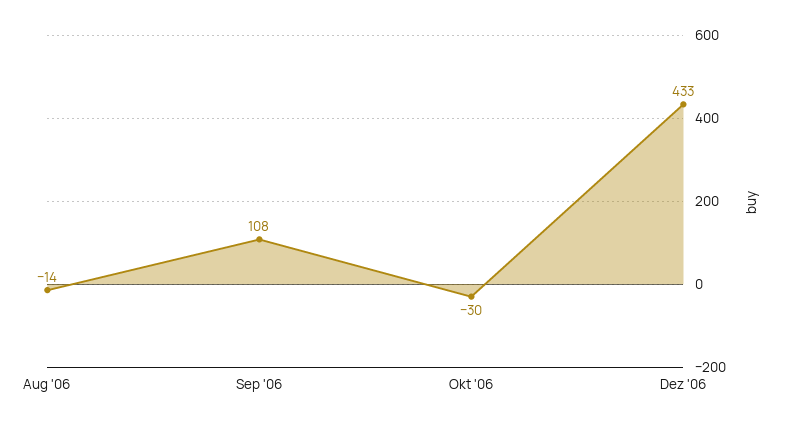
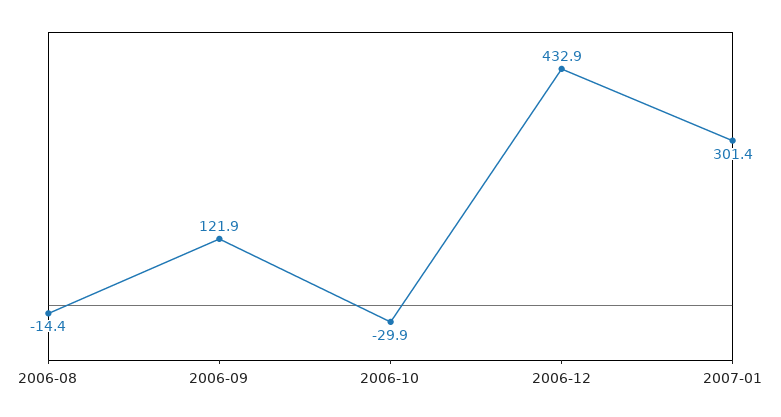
Sep '06: 108 -> 121.9
2007-01: none -> 301.4

